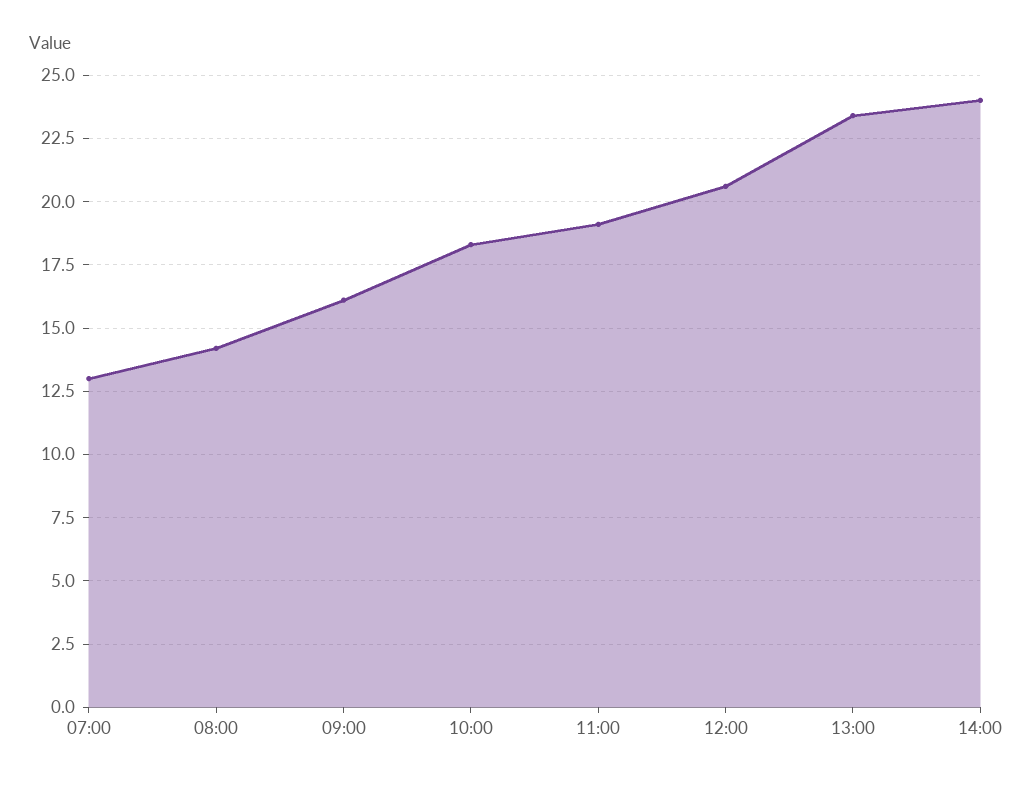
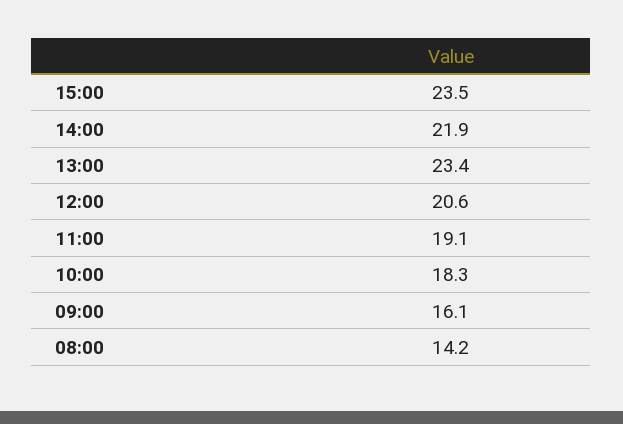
07:00: 13 -> none
14:00: 24 -> 21.9
15:00: none -> 23.5

